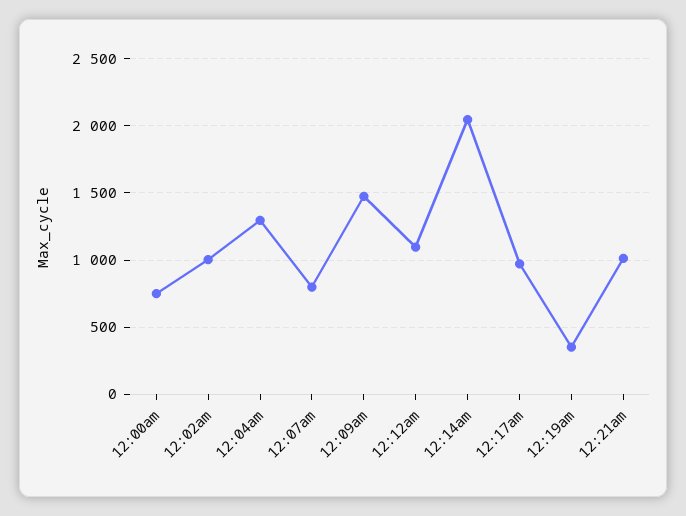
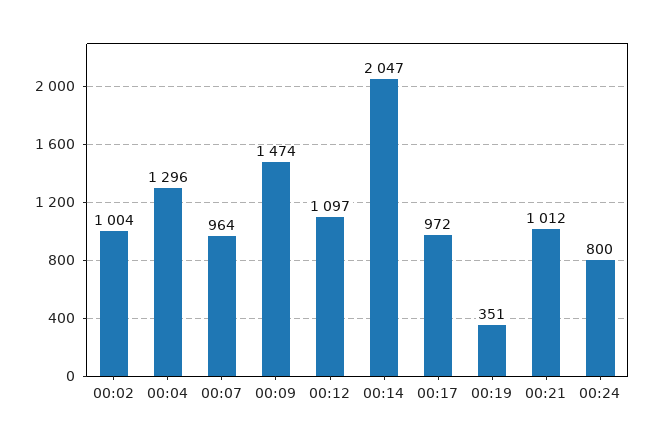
12:00am: 750 -> none
12:07am: 800 -> 964
00:24: none -> 800

